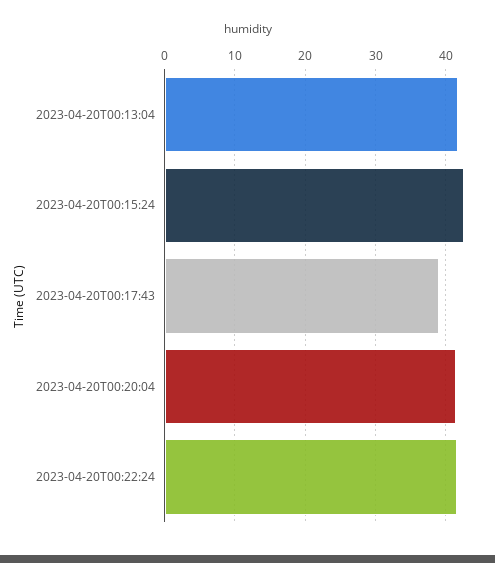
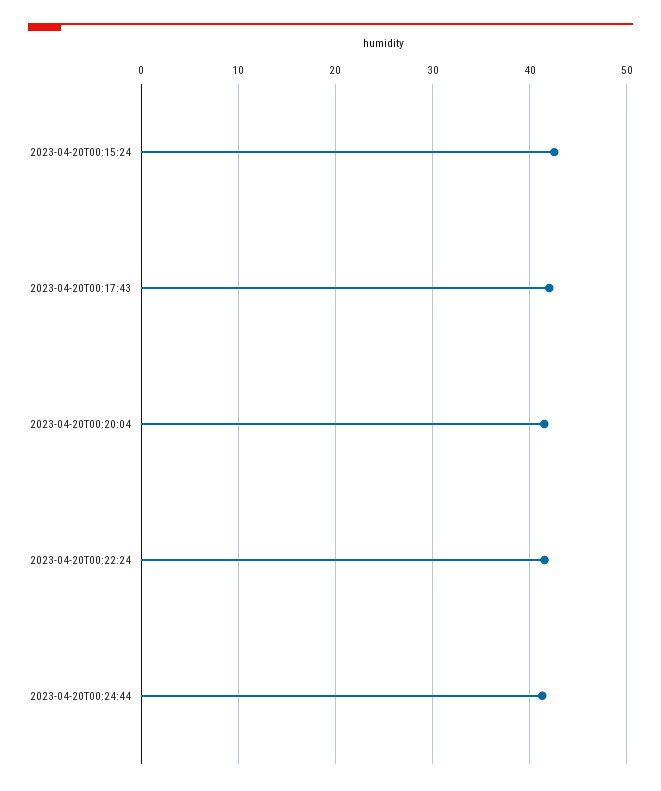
2023-04-20T00:13:04: 42 -> none
2023-04-20T00:17:43: 39 -> 42
2023-04-20T00:24:44: none -> 41

